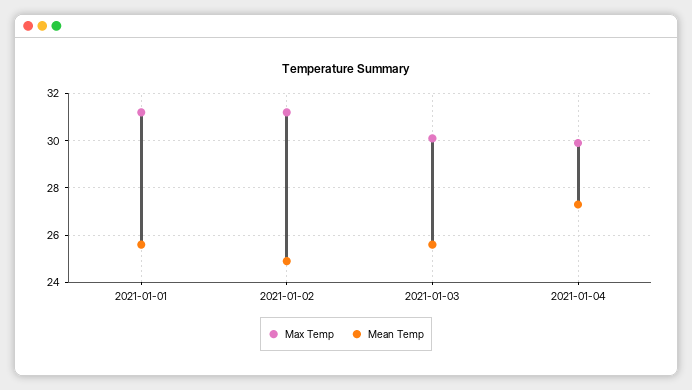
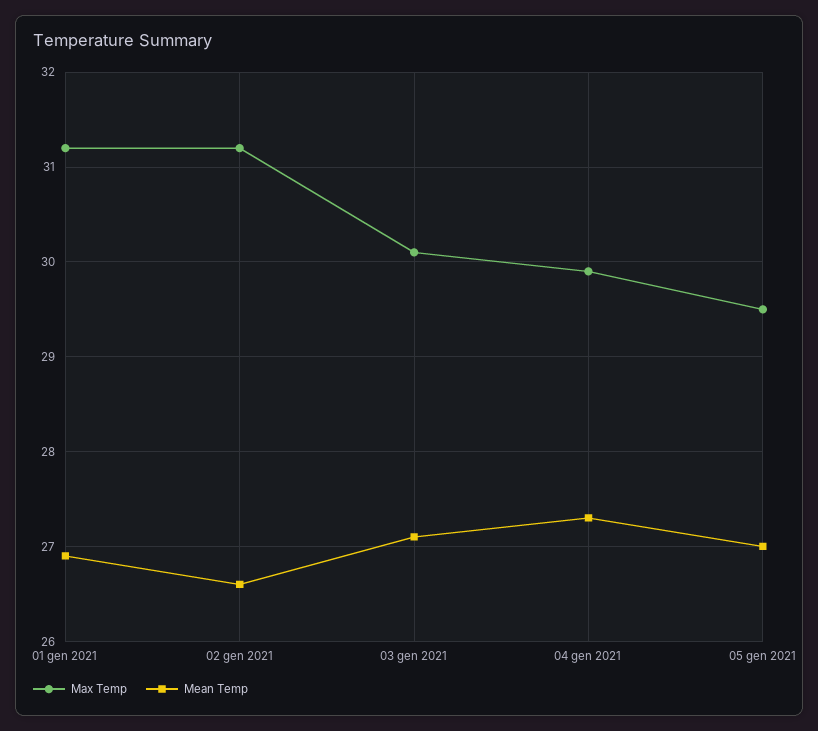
Mean Temp, 2021-01-01: 25.5 -> 26.9
Mean Temp, 2021-01-02: 25 -> 26.6
Mean Temp, 2021-01-03: 25.5 -> 27.1
Max Temp, 05 gen 2021: none -> 29.5
Mean Temp, 05 gen 2021: none -> 27

